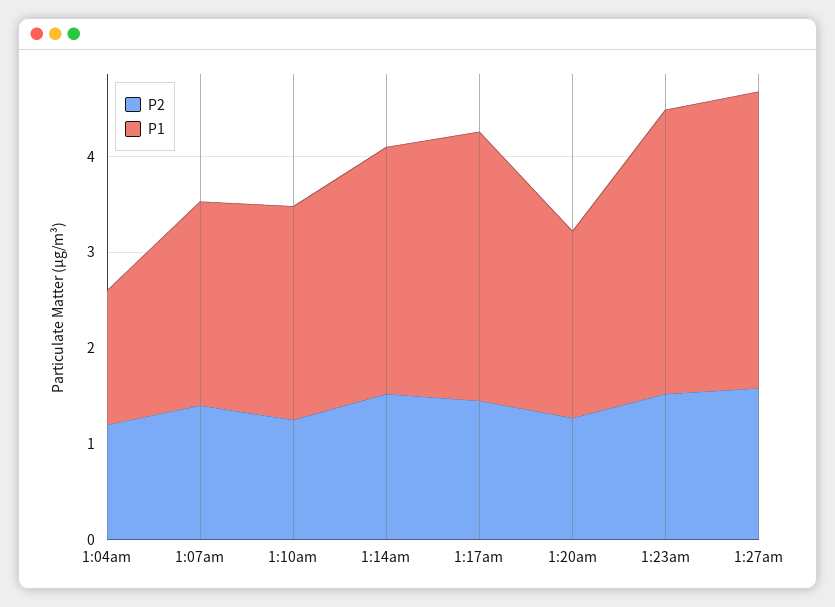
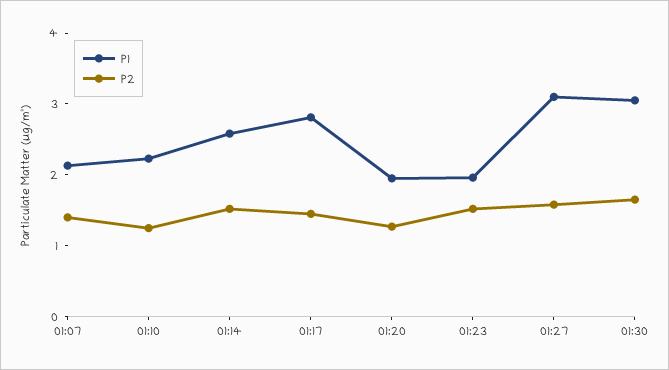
P2, 1:04am: 1.2 -> none
P1, 1:04am: 1.4 -> none
P1, 1:23am: 3 -> 2
P1, 01:30: none -> 3
P2, 01:30: none -> 1.6

